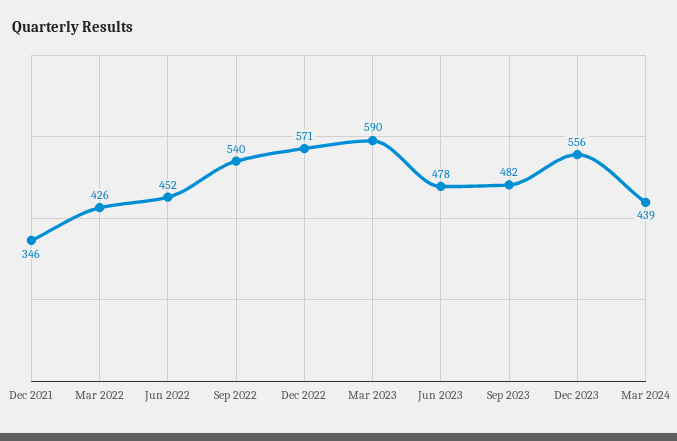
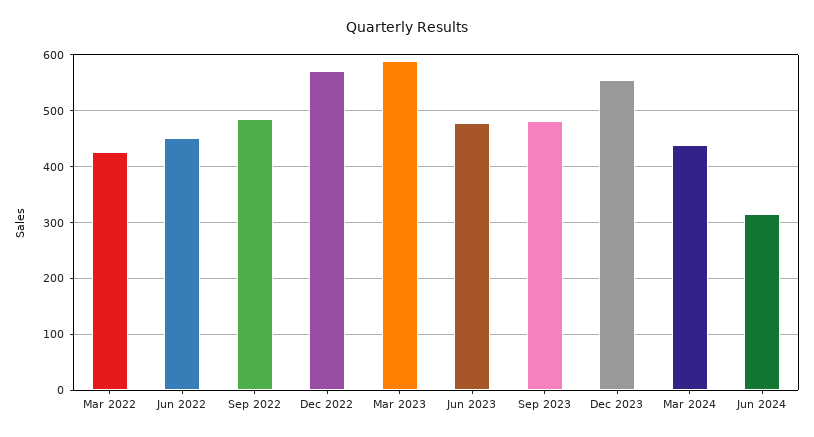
Dec 2021: 346 -> none
Sep 2022: 540 -> 480
Jun 2024: none -> 320

